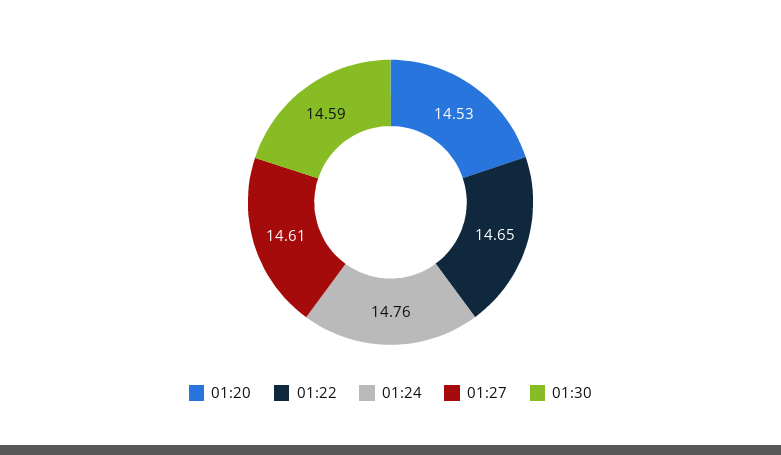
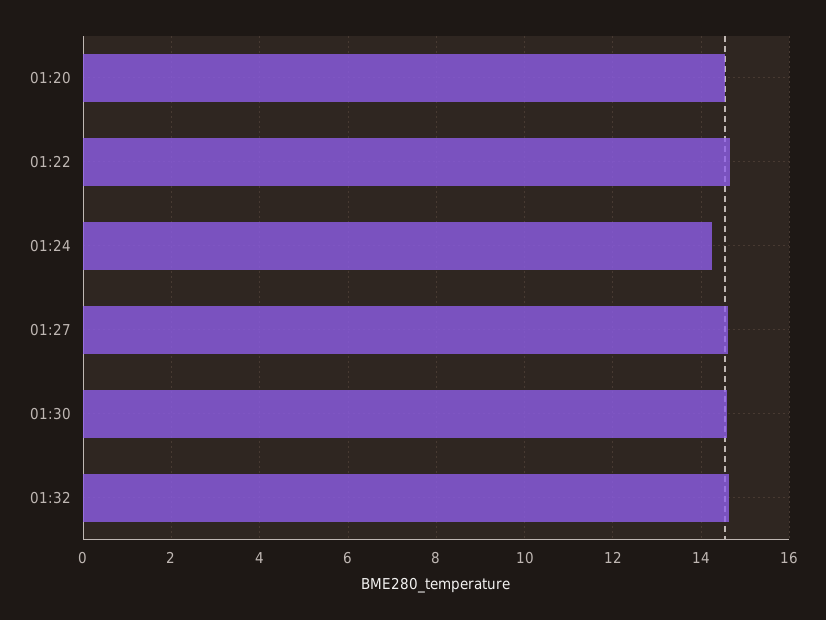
01:24: 14.76 -> 14.2
01:32: none -> 14.6

